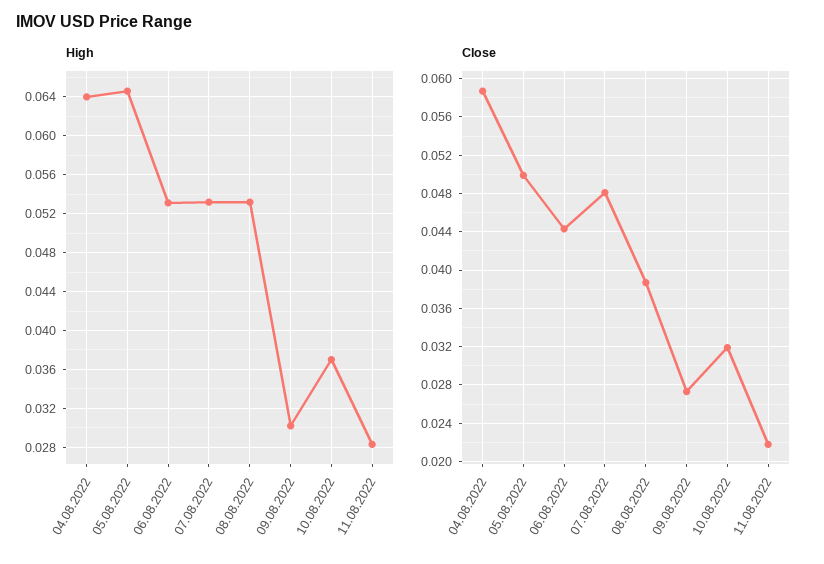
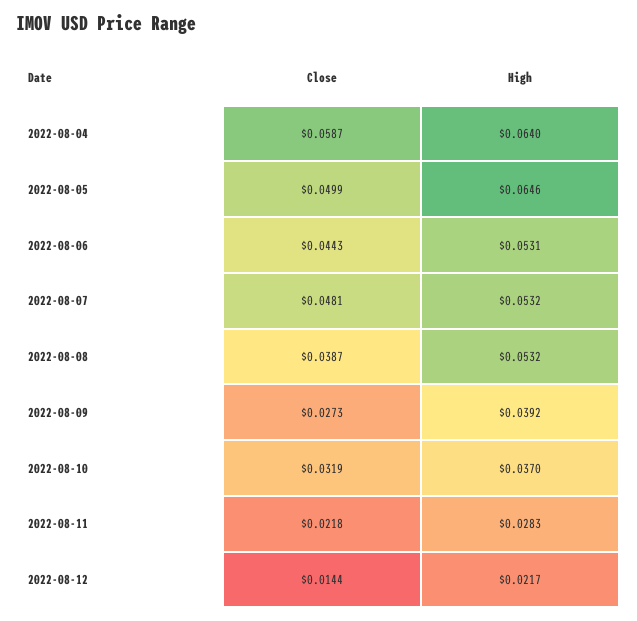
High, 09.08.2022: 0.03 -> 0.0392
Close, 2022-08-12: none -> 0.0144
High, 2022-08-12: none -> 0.0217

